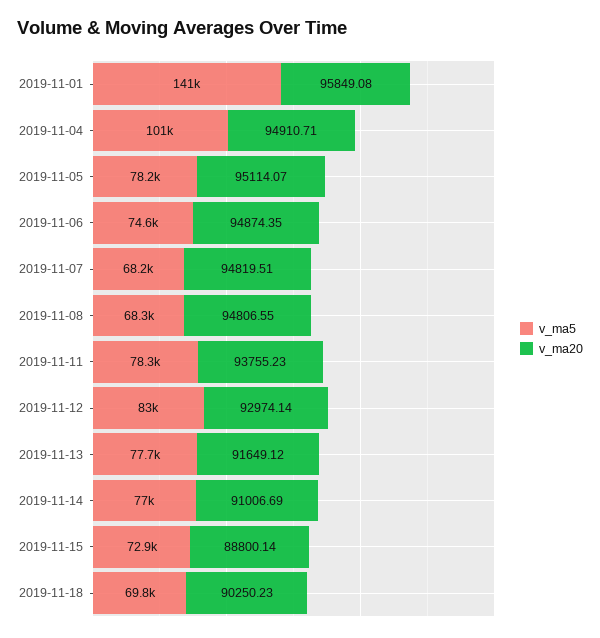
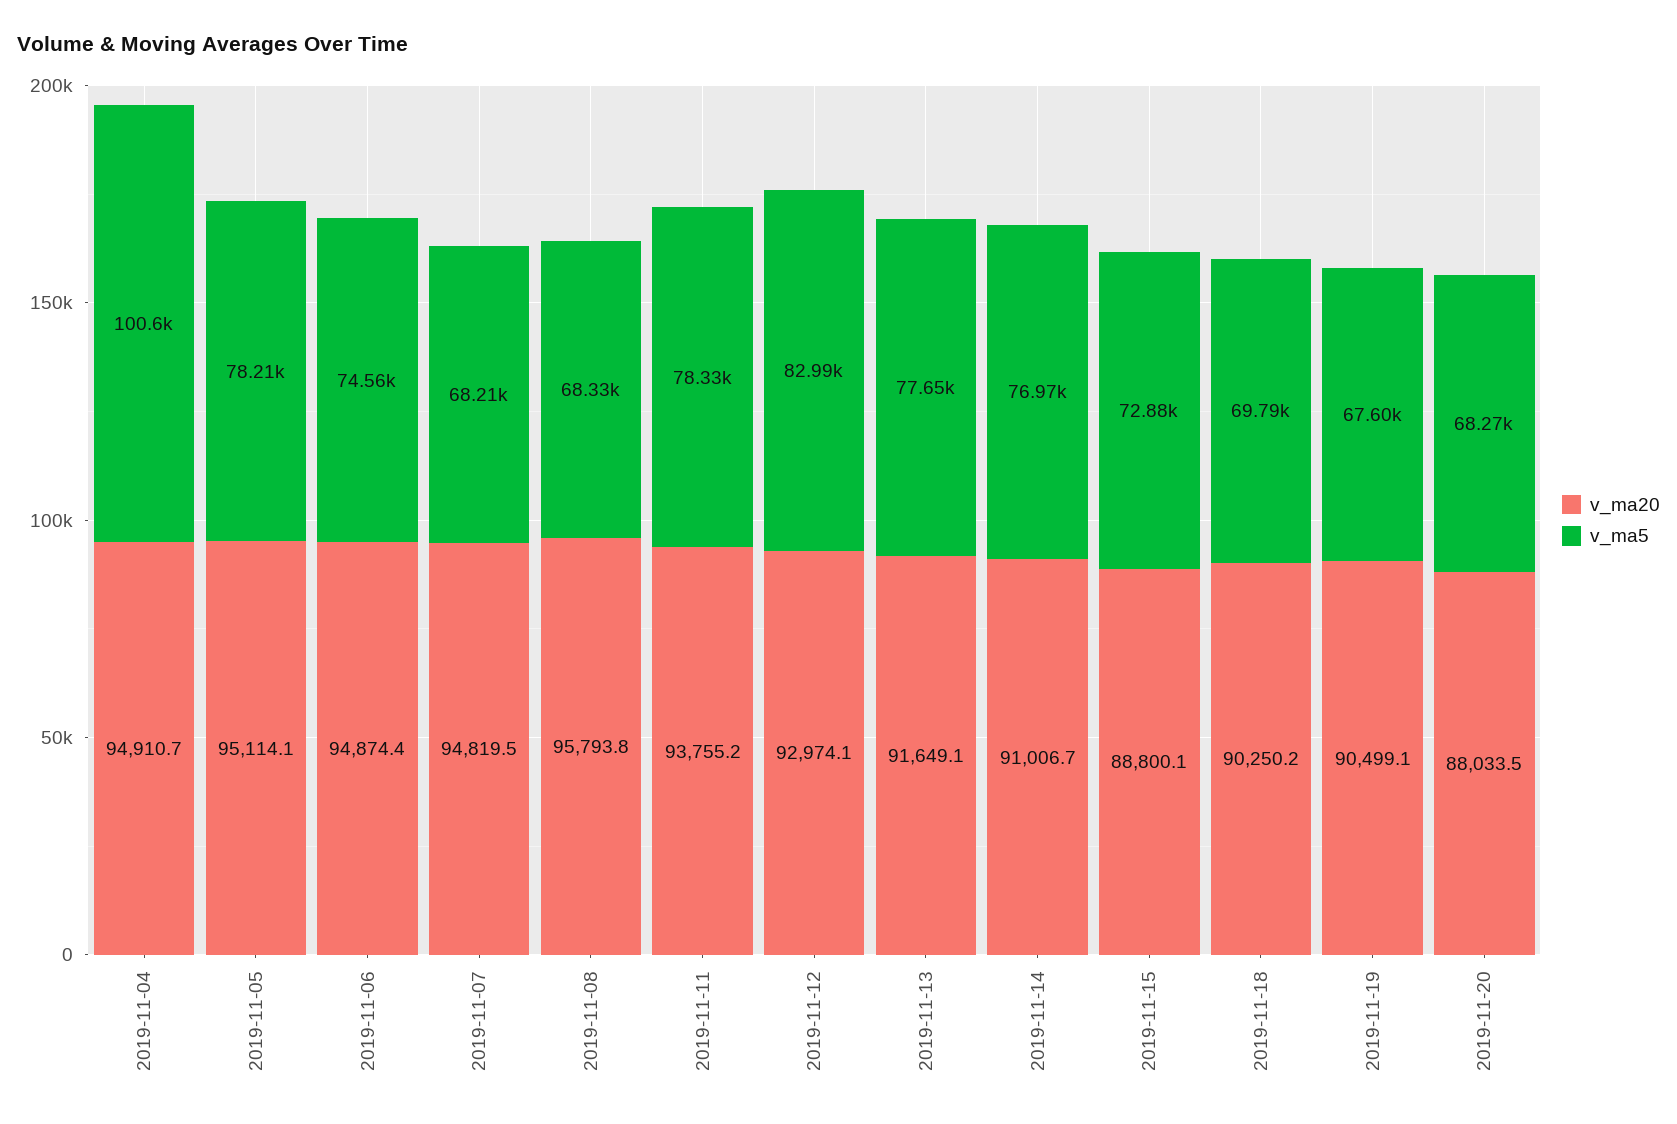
v_ma5, 2019-11-01: 141000 -> none
v_ma20, 2019-11-01: 95849.08 -> none
v_ma20, 2019-11-08: 94806.55 -> 95793.8
v_ma20, 2019-11-19: none -> 90499.1
v_ma5, 2019-11-19: none -> 67600
v_ma20, 2019-11-20: none -> 88033.5
v_ma5, 2019-11-20: none -> 68270

